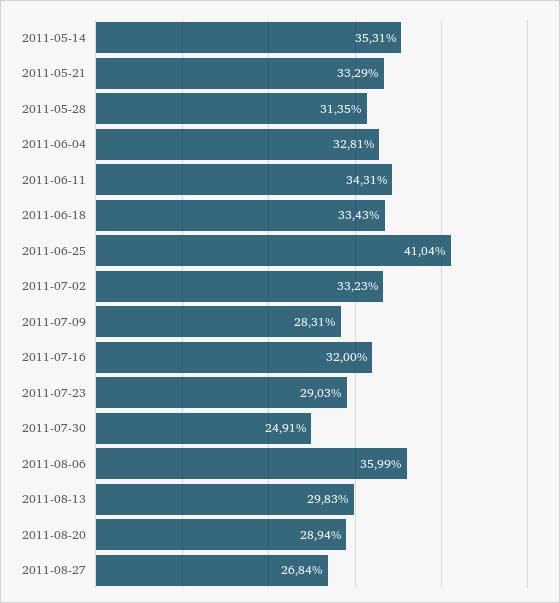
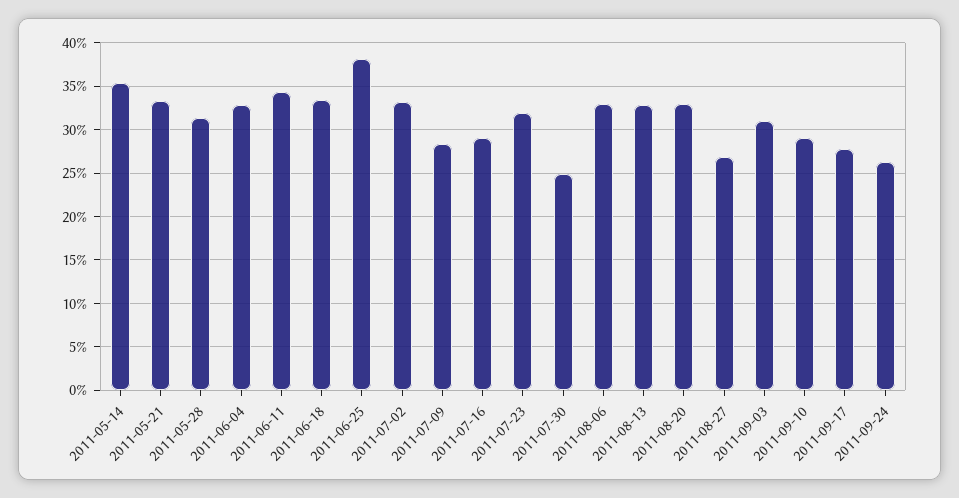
2011-06-25: 41.04 -> 38
2011-07-16: 32 -> 29
2011-07-23: 29.03 -> 32
2011-08-06: 35.99 -> 33
2011-08-13: 29.83 -> 33
2011-08-20: 28.94 -> 33
2011-09-03: none -> 31
2011-09-10: none -> 29
2011-09-17: none -> 28
2011-09-24: none -> 26

